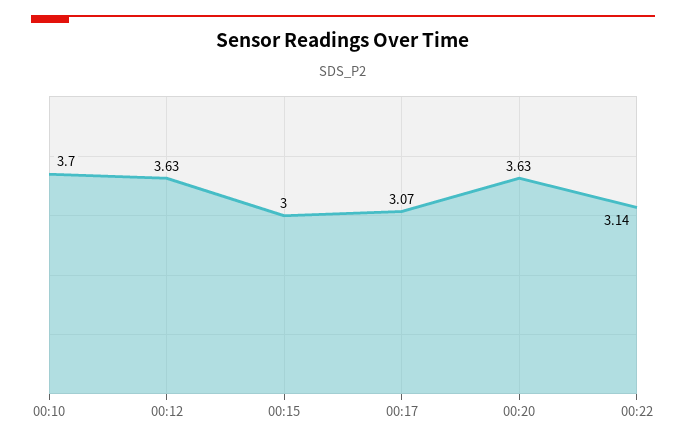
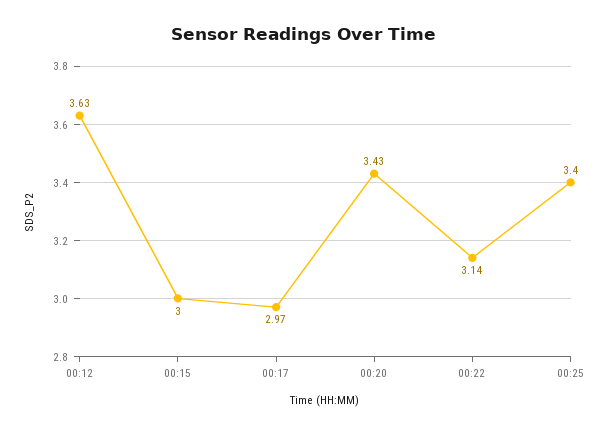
00:10: 3.7 -> none
00:17: 3.07 -> 2.97
00:20: 3.63 -> 3.43
00:25: none -> 3.4

